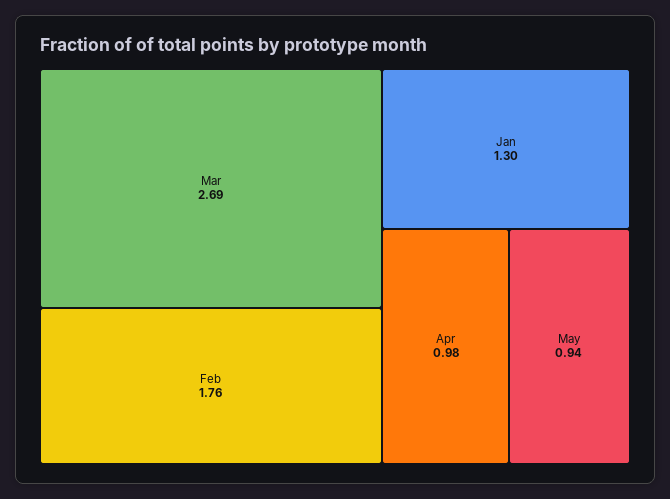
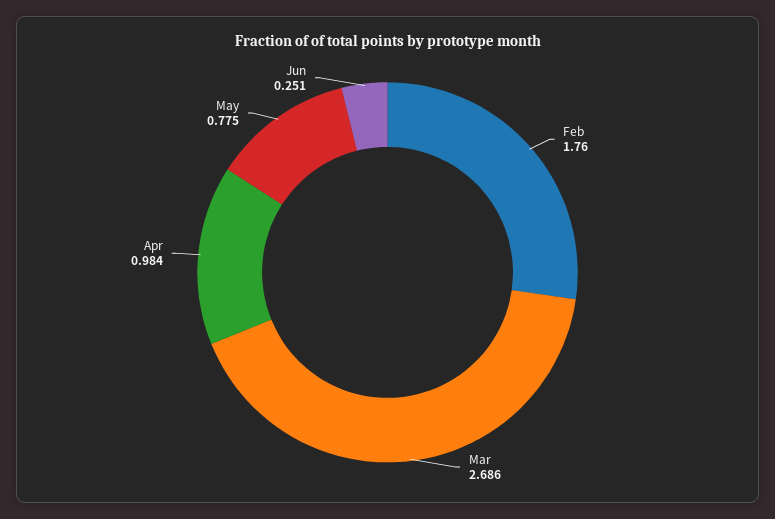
Jan: 1.3 -> none
May: 0.94 -> 0.775
Jun: none -> 0.251

